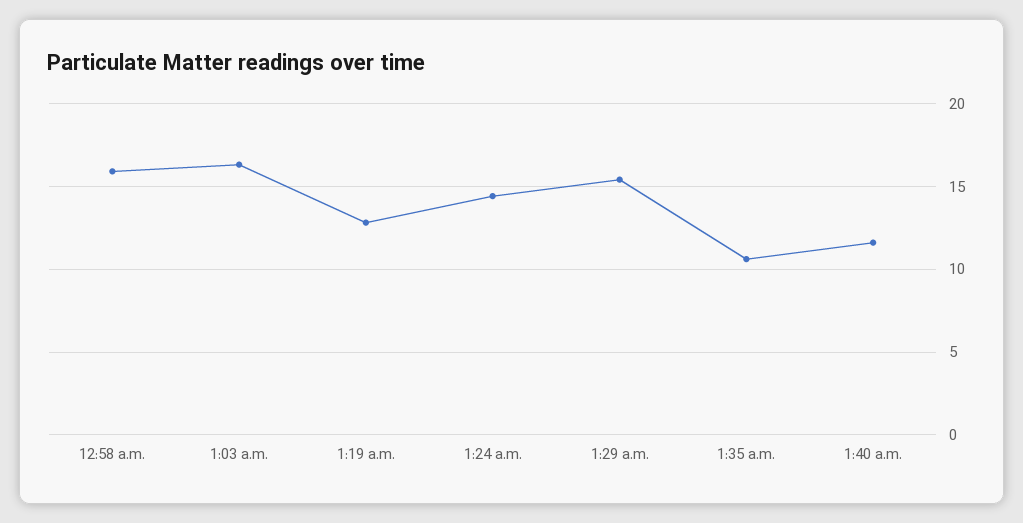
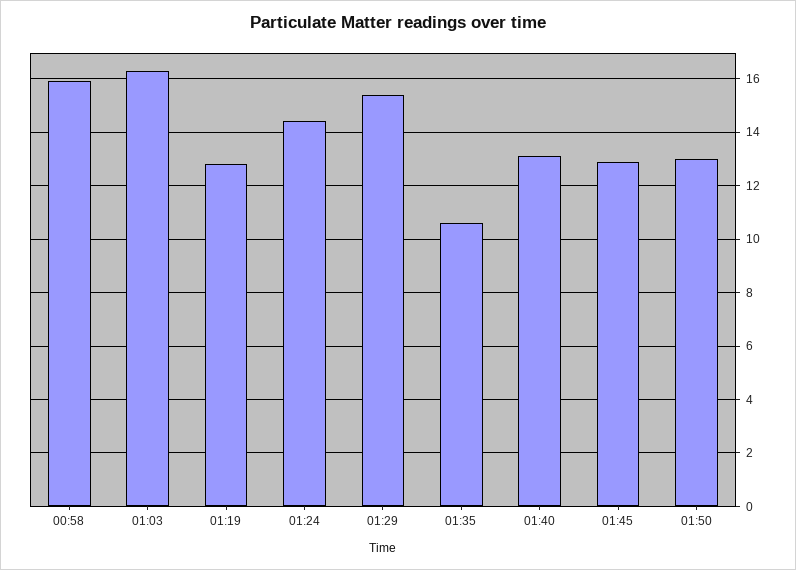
1:40 a.m.: 11.5 -> 13
01:45: none -> 13
01:50: none -> 13

